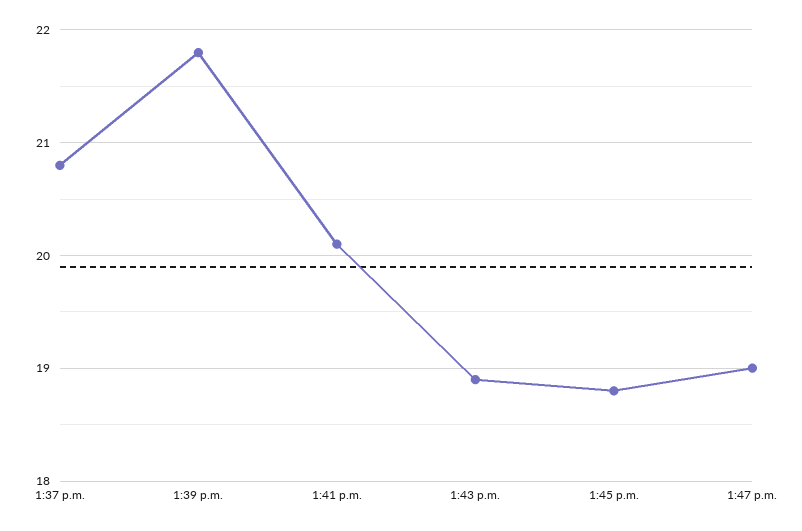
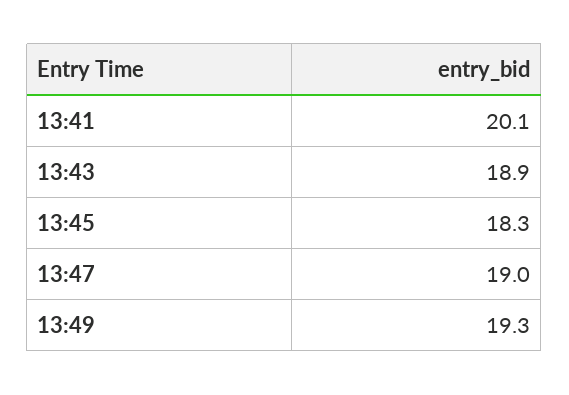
1:37 p.m.: 20.8 -> none
1:39 p.m.: 21.8 -> none
1:45 p.m.: 18.8 -> 18.3
13:49: none -> 19.3

